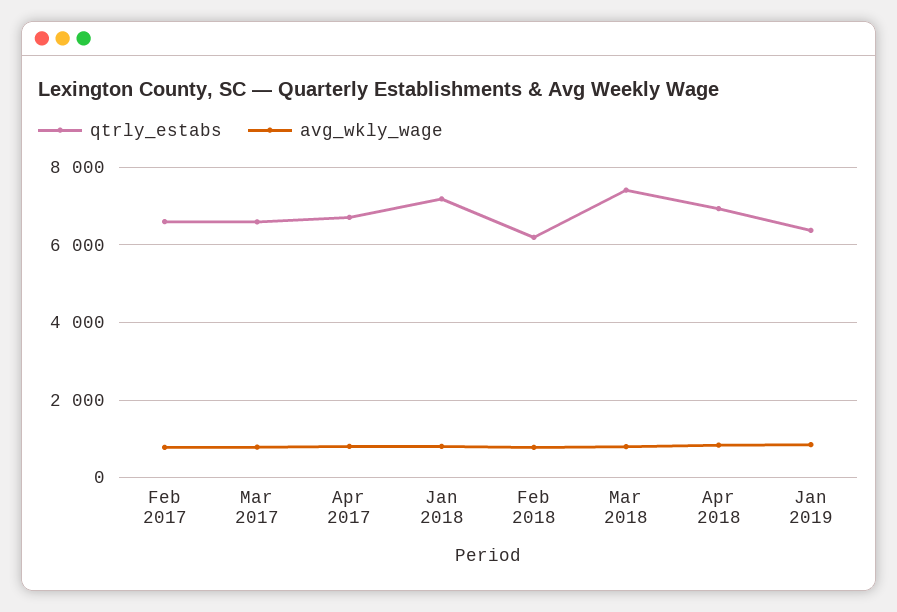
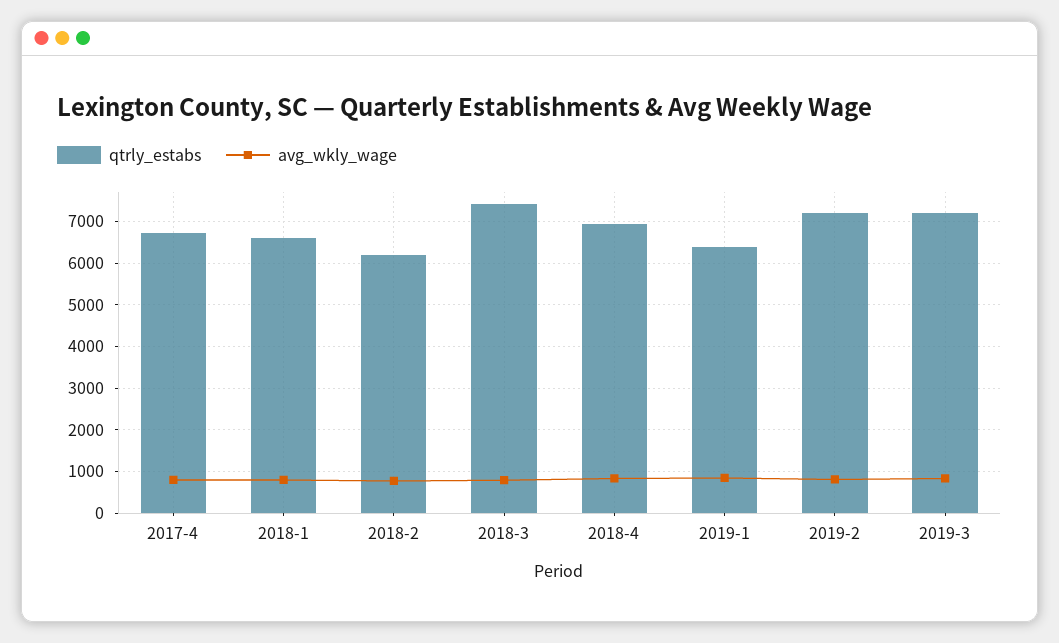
qtrly_estabs, Feb 2017: 6600 -> none
avg_wkly_wage, Feb 2017: 800 -> none
qtrly_estabs, Mar 2017: 6600 -> none
avg_wkly_wage, Mar 2017: 800 -> none
qtrly_estabs, Jan 2018: 7200 -> 6600
qtrly_estabs, 2019-2: none -> 7200
avg_wkly_wage, 2019-2: none -> 800
qtrly_estabs, 2019-3: none -> 7200
avg_wkly_wage, 2019-3: none -> 800

